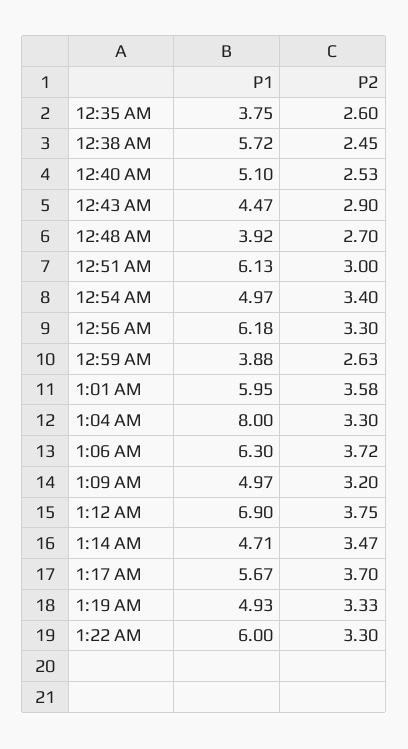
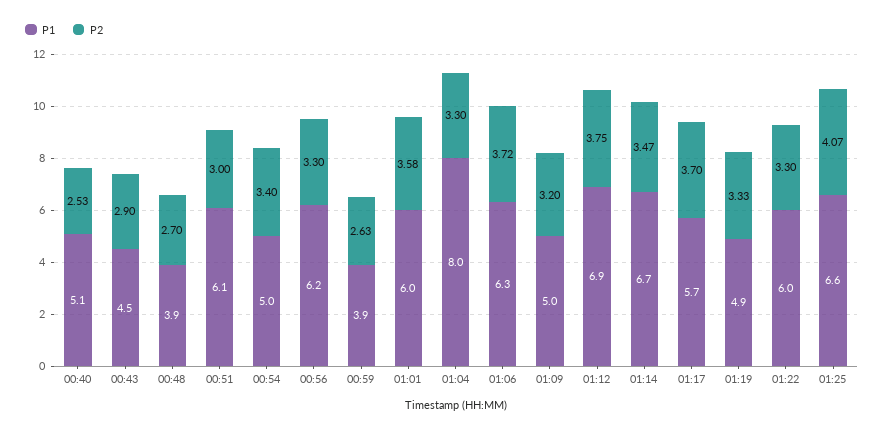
P1, 12:35 AM: 3.75 -> none
P2, 12:35 AM: 2.6 -> none
P1, 12:38 AM: 5.72 -> none
P2, 12:38 AM: 2.45 -> none
P1, 1:14 AM: 4.71 -> 6.7
P1, 01:25: none -> 6.6
P2, 01:25: none -> 4.07

